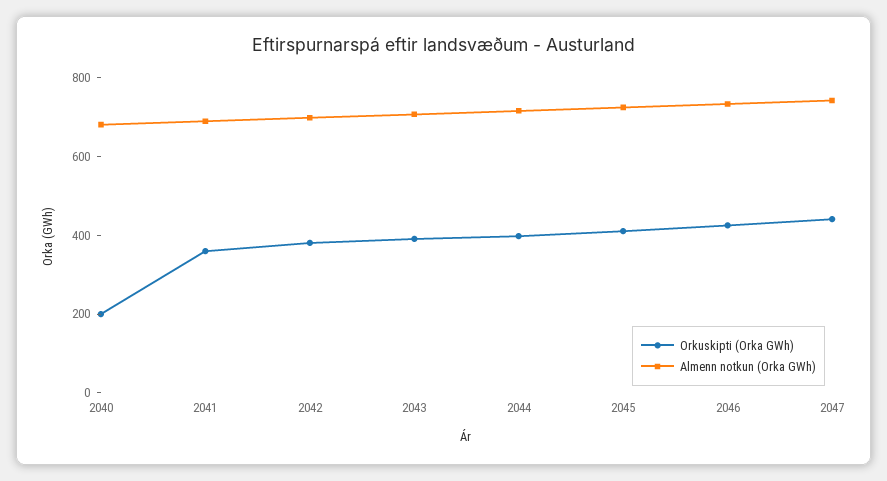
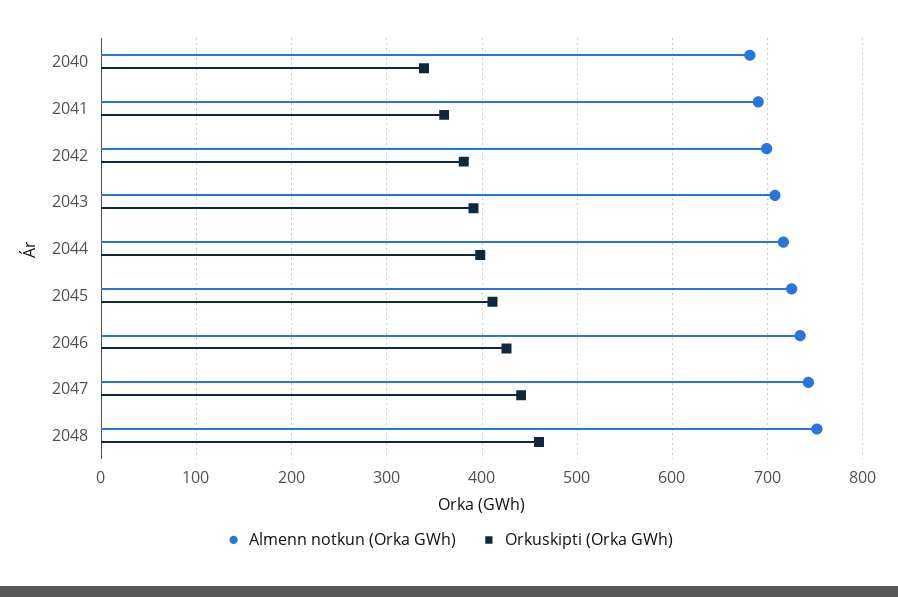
Orkuskipti (Orka GWh), 2040: 200 -> 340
Almenn notkun (Orka GWh), 2048: none -> 750
Orkuskipti (Orka GWh), 2048: none -> 460

